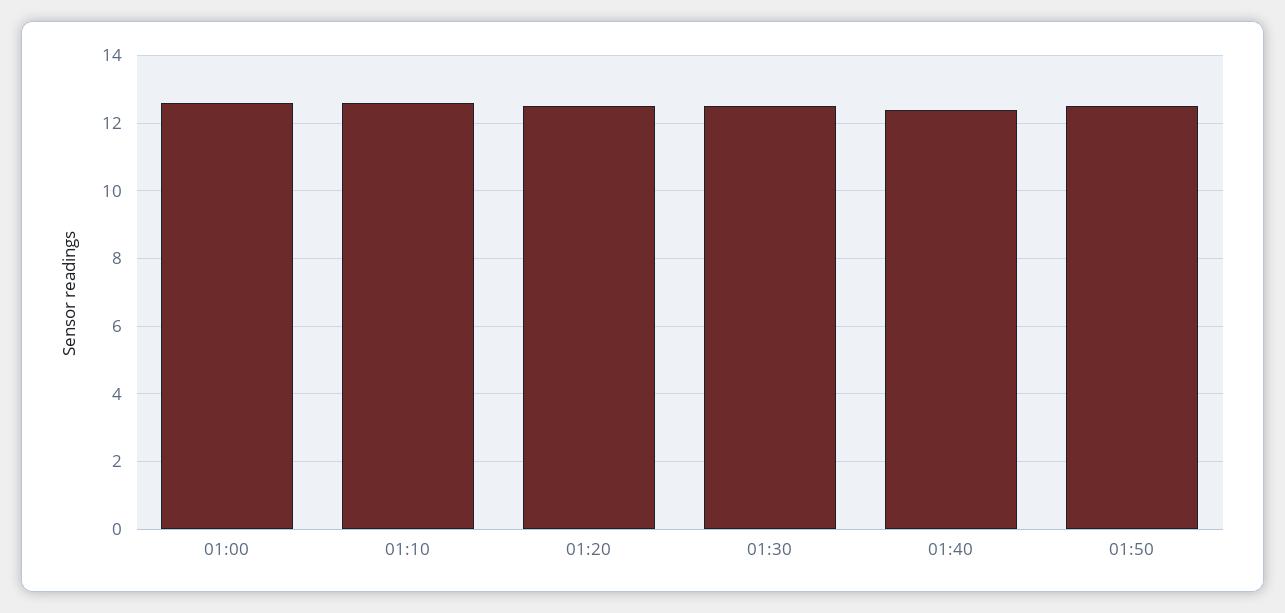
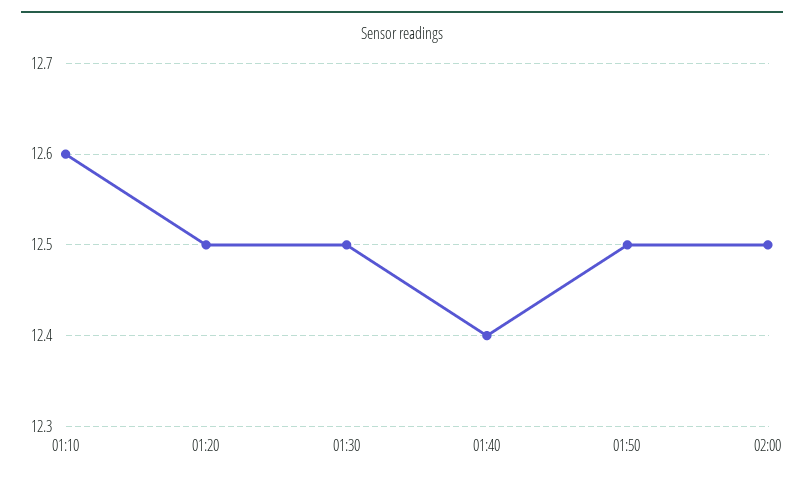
01:00: 12.5 -> none
02:00: none -> 12.5

